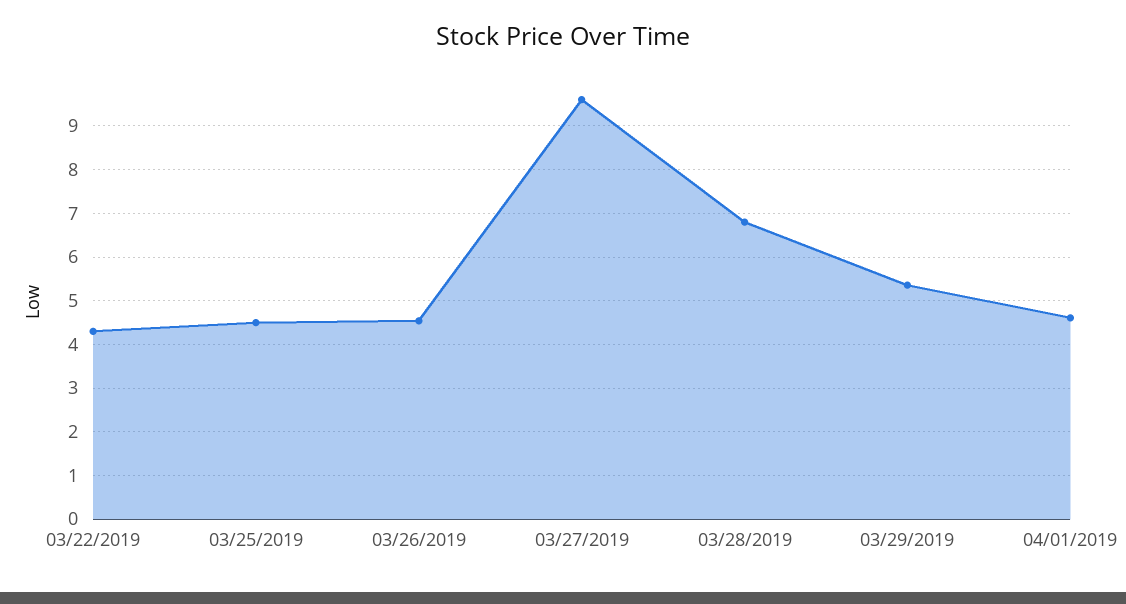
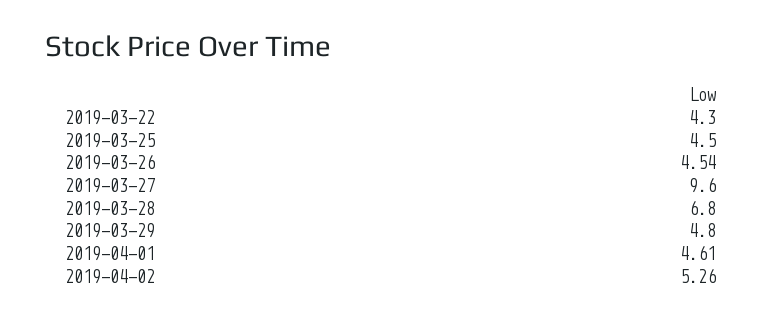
03/29/2019: 5.4 -> 4.8
2019-04-02: none -> 5.26

